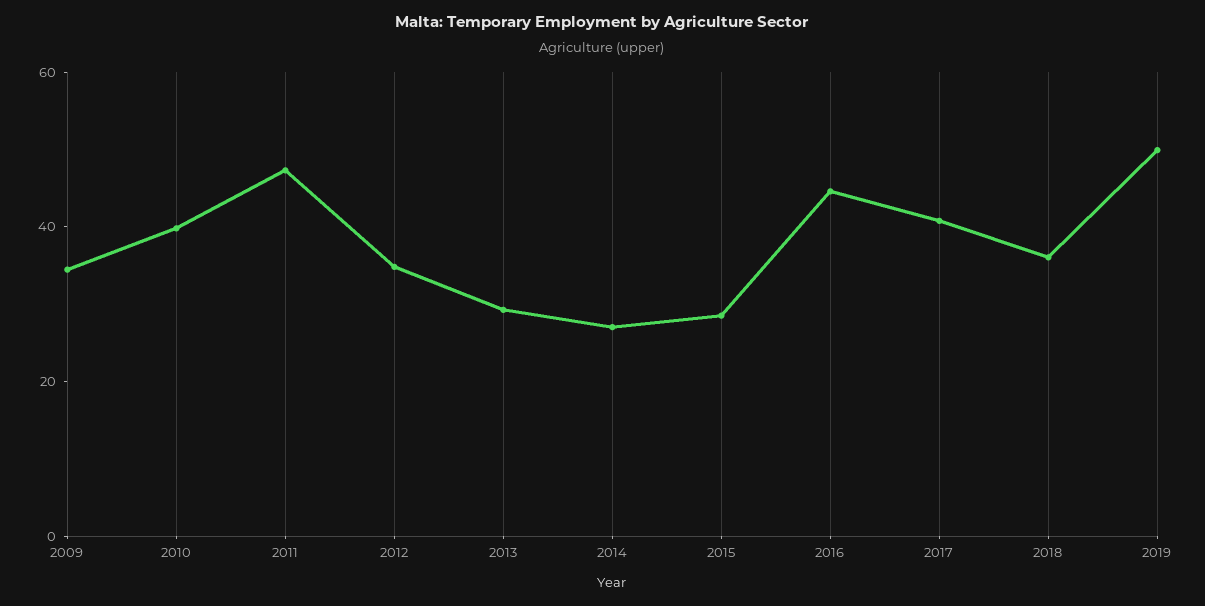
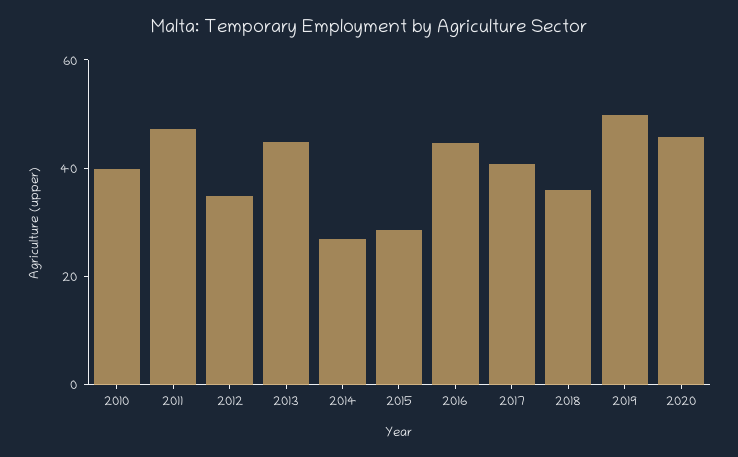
2009: 35 -> none
2013: 30 -> 45
2020: none -> 45

